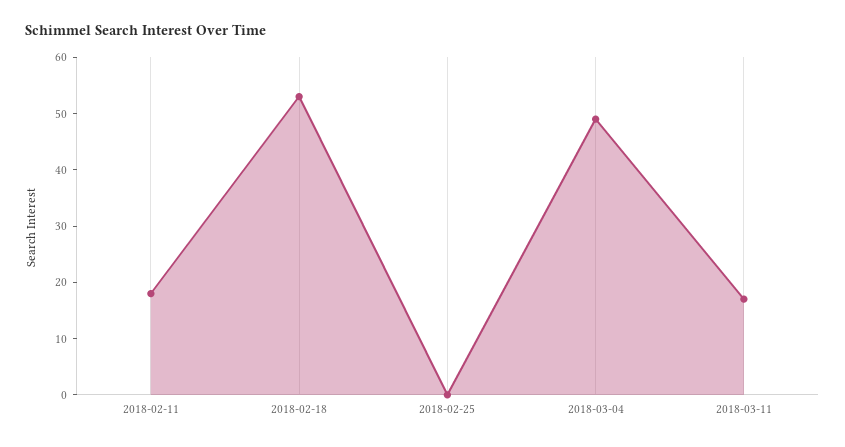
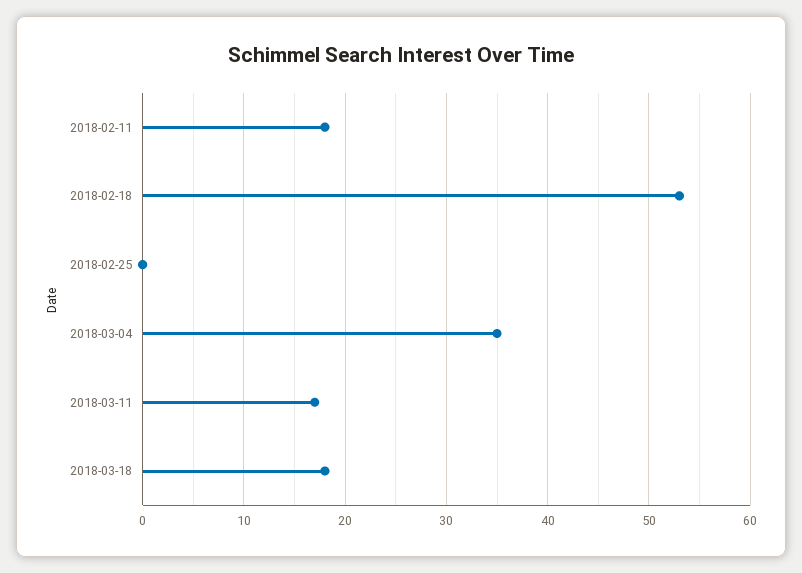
2018-03-04: 50 -> 35
2018-03-18: none -> 18

